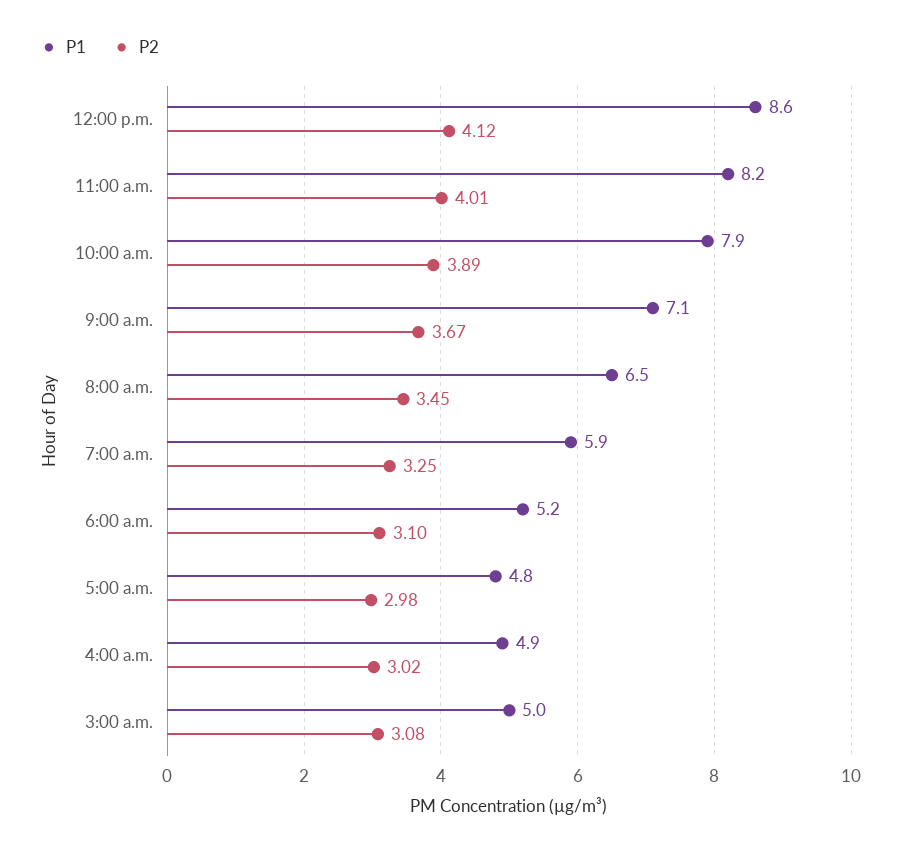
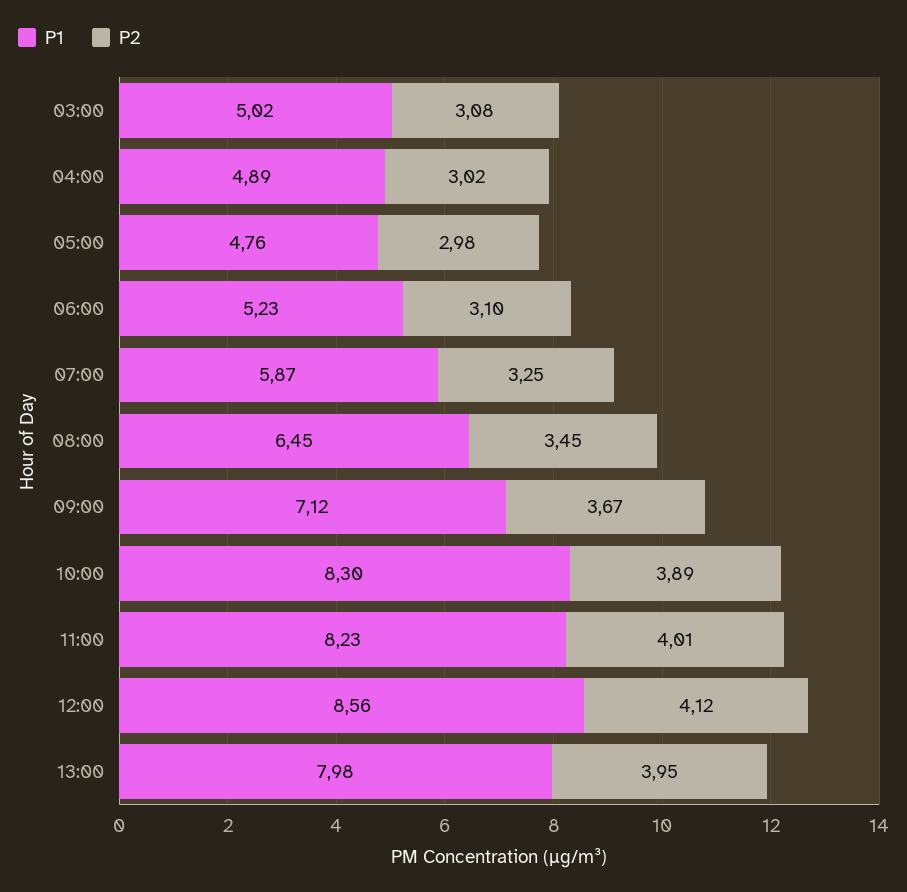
P1, 10:00 a.m.: 7.9 -> 8.3
P1, 13:00: none -> 7.98
P2, 13:00: none -> 3.95

